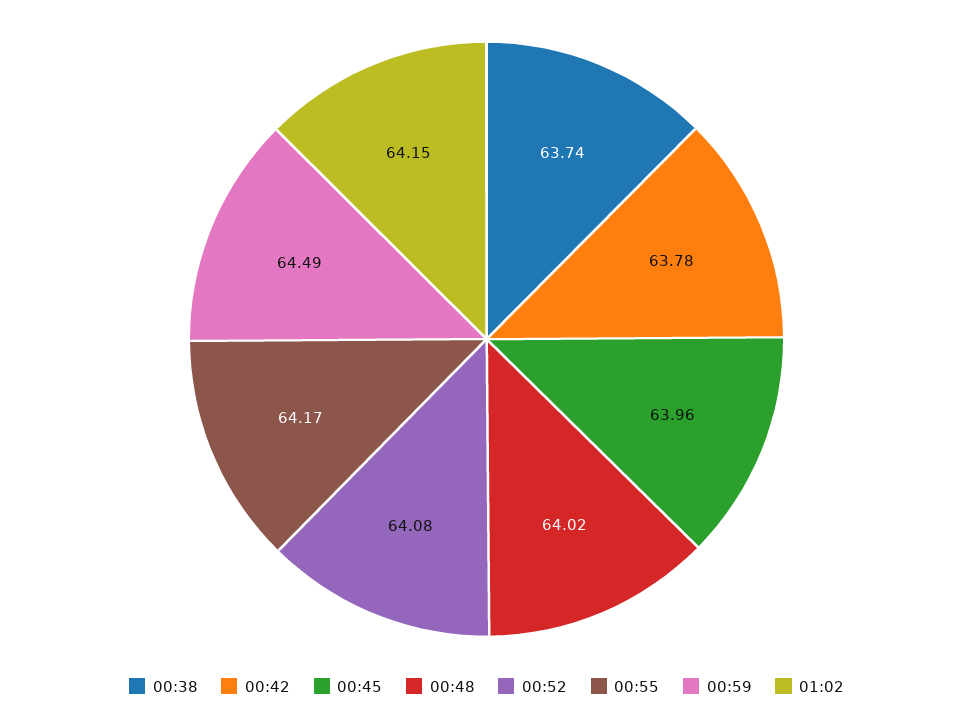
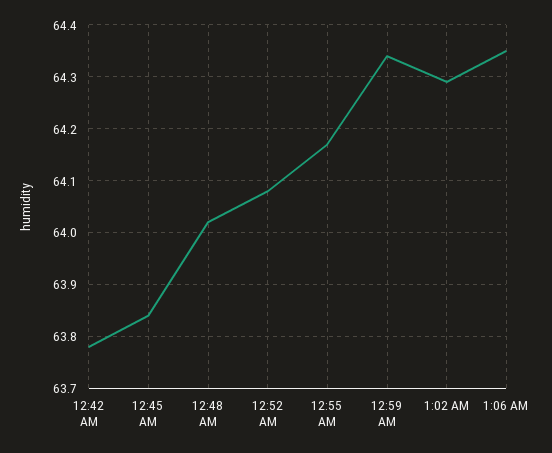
00:38: 63.74 -> none
00:45: 63.96 -> 63.85
00:59: 64.49 -> 64.35
01:02: 64.15 -> 64.3
1:06 AM: none -> 64.35

